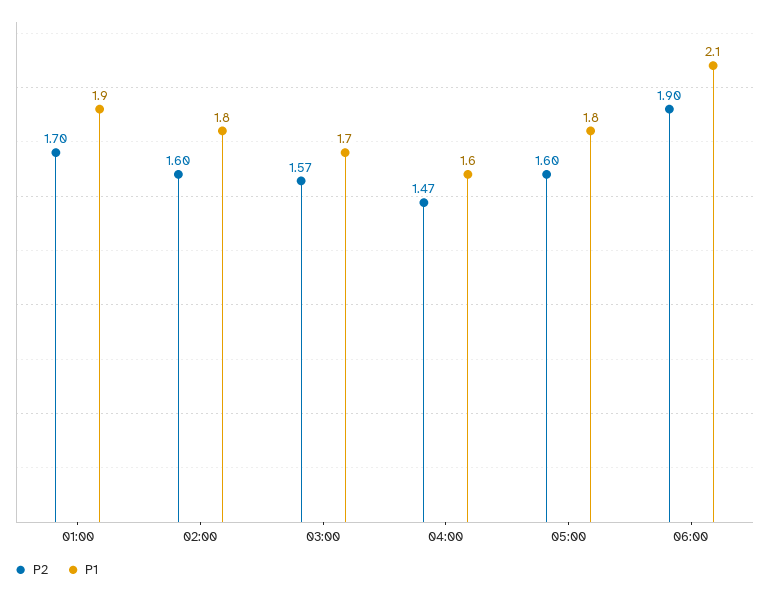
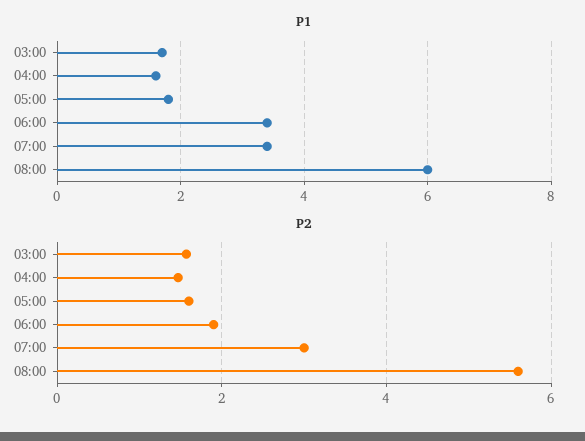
P2, 01:00: 1.7 -> none
P1, 01:00: 1.9 -> none
P2, 02:00: 1.6 -> none
P1, 02:00: 1.8 -> none
P1, 06:00: 2.1 -> 3.5
P1, 07:00: none -> 3.5
P1, 08:00: none -> 6
P2, 07:00: none -> 3
P2, 08:00: none -> 5.6

